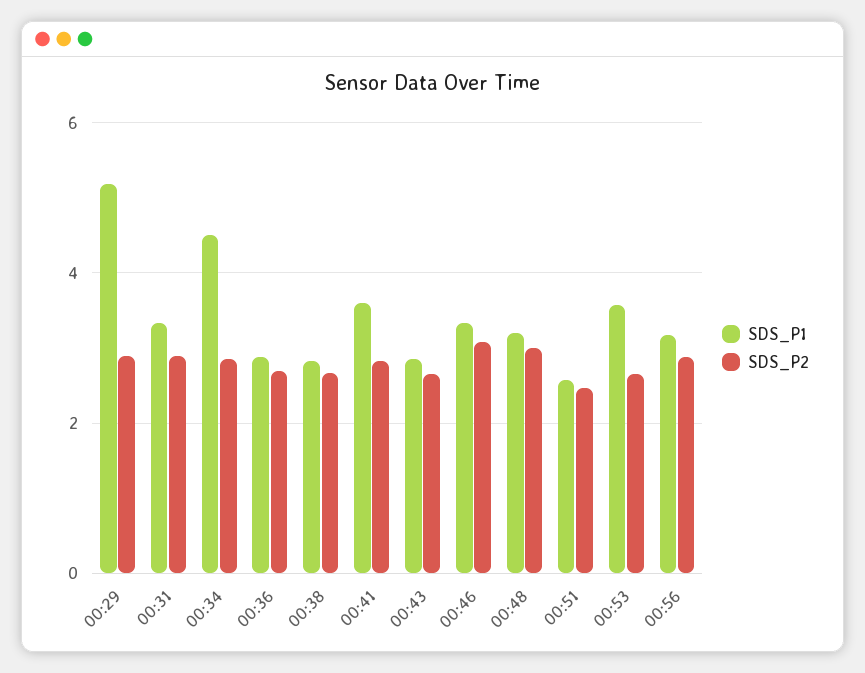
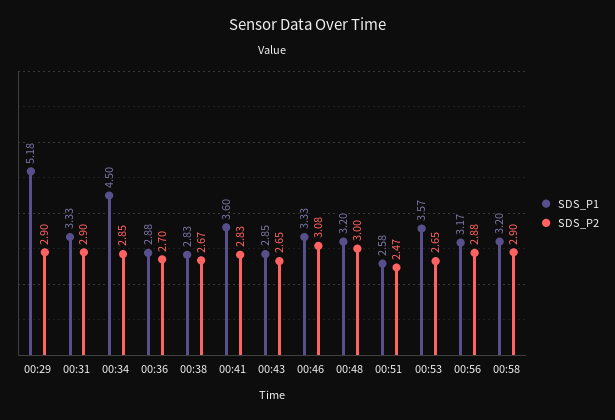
SDS_P1, 00:58: none -> 3.2
SDS_P2, 00:58: none -> 2.9

